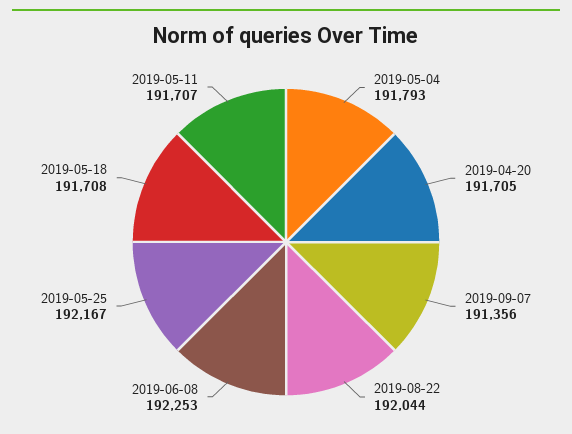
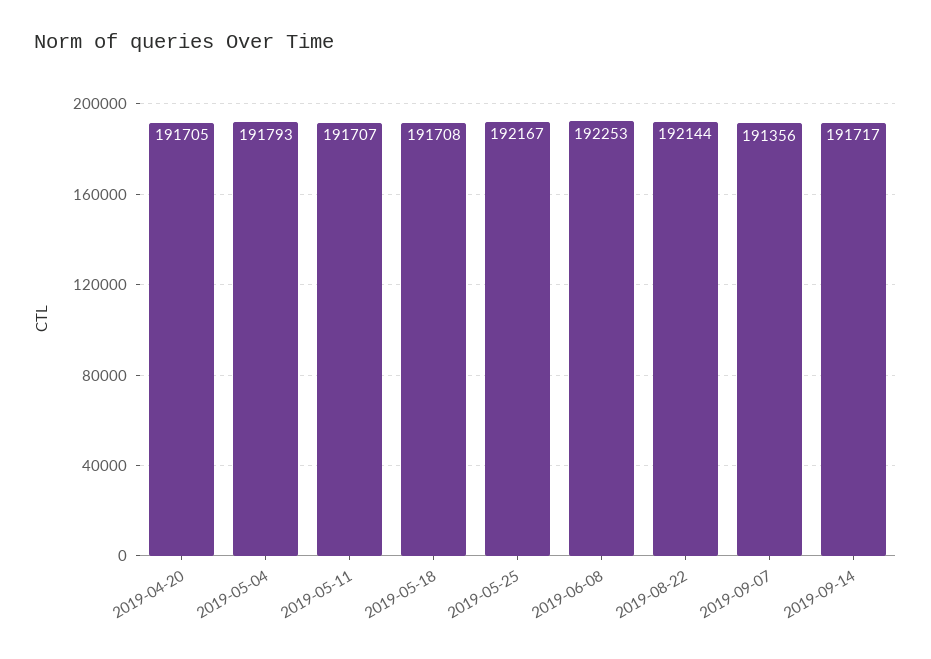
2019-08-22: 192044 -> 192144
2019-09-14: none -> 191717

